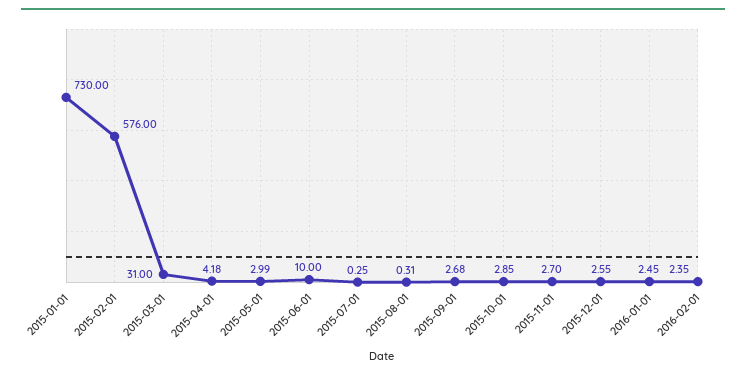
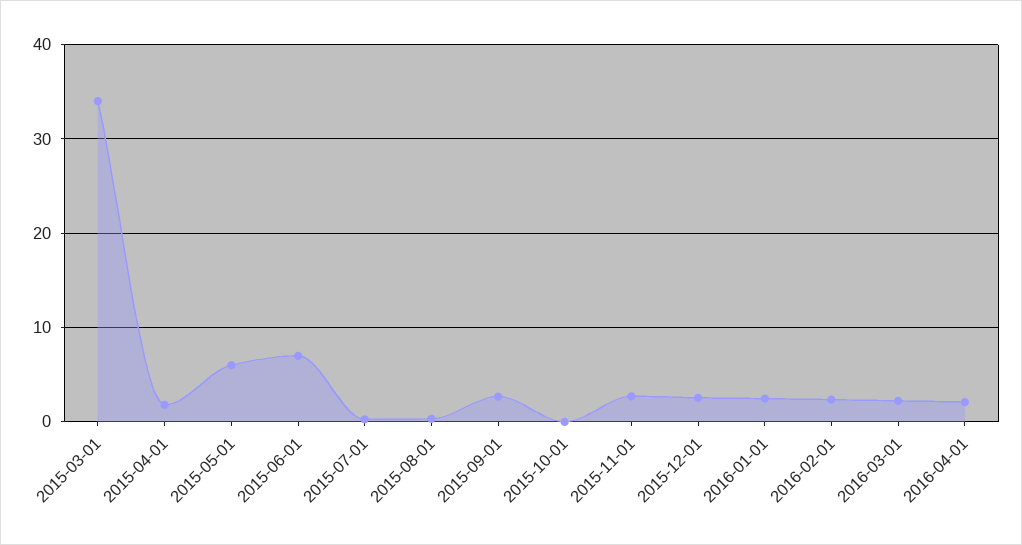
2015-01-01: 730 -> none
2015-02-01: 576 -> none
2015-03-01: 31 -> 34
2015-04-01: 4.18 -> 2
2015-05-01: 2.99 -> 6
2015-06-01: 10 -> 7
2015-10-01: 2.85 -> 0
2016-03-01: none -> 2
2016-04-01: none -> 2

